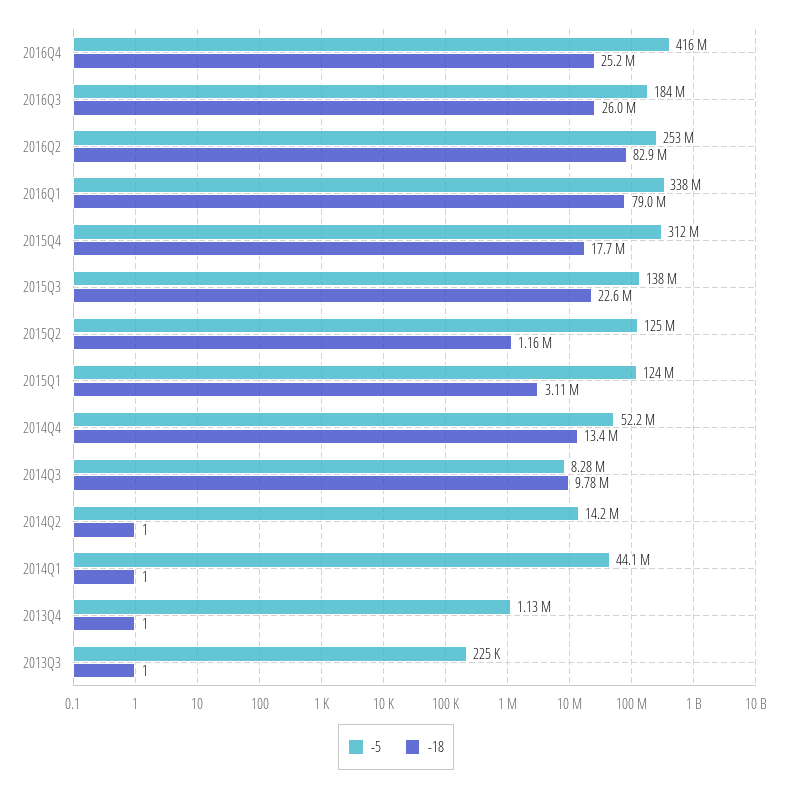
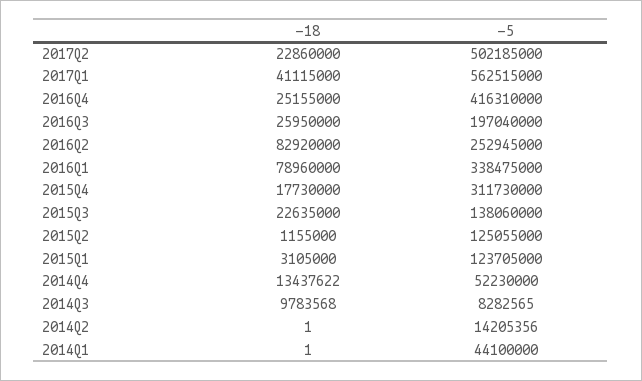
-5, 2016Q3: 184000000 -> 197040000
-5, 2013Q4: 1130000 -> none
-18, 2013Q4: 1 -> none
-5, 2013Q3: 225000 -> none
-18, 2013Q3: 1 -> none
-18, 2017Q2: none -> 22860000
-5, 2017Q2: none -> 502185000
-18, 2017Q1: none -> 41115000
-5, 2017Q1: none -> 562515000

